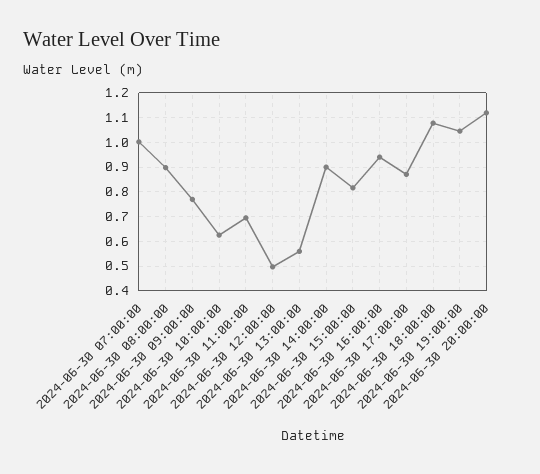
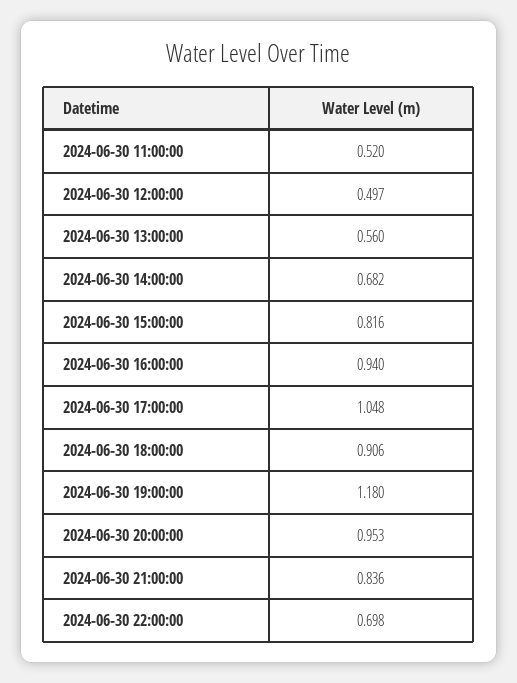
2024-06-30 07:00:00: 1 -> none
2024-06-30 08:00:00: 0.9 -> none
2024-06-30 09:00:00: 0.775 -> none
2024-06-30 10:00:00: 0.625 -> none
2024-06-30 11:00:00: 0.7 -> 0.52
2024-06-30 14:00:00: 0.9 -> 0.682
2024-06-30 17:00:00: 0.875 -> 1.048
2024-06-30 18:00:00: 1.075 -> 0.906
2024-06-30 19:00:00: 1.05 -> 1.18
2024-06-30 20:00:00: 1.125 -> 0.953
2024-06-30 21:00:00: none -> 0.836
2024-06-30 22:00:00: none -> 0.698

